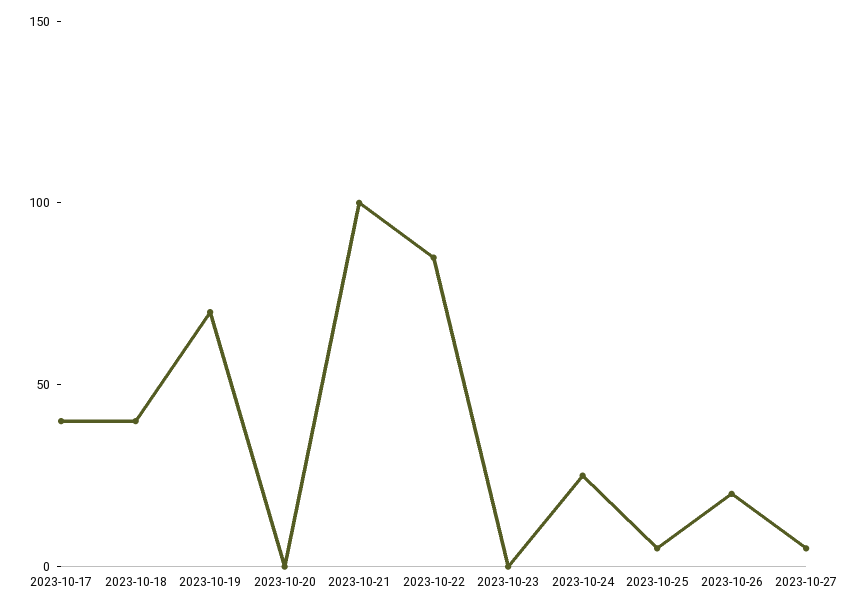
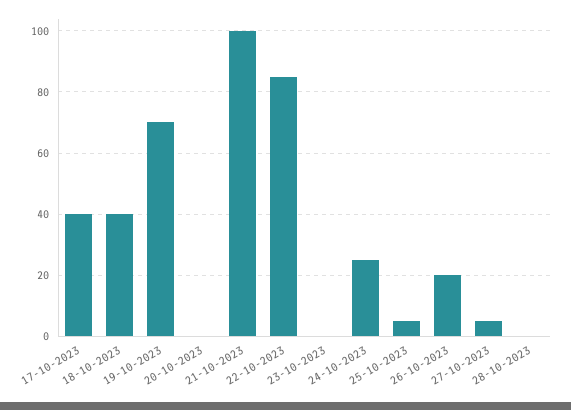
28-10-2023: none -> 0

